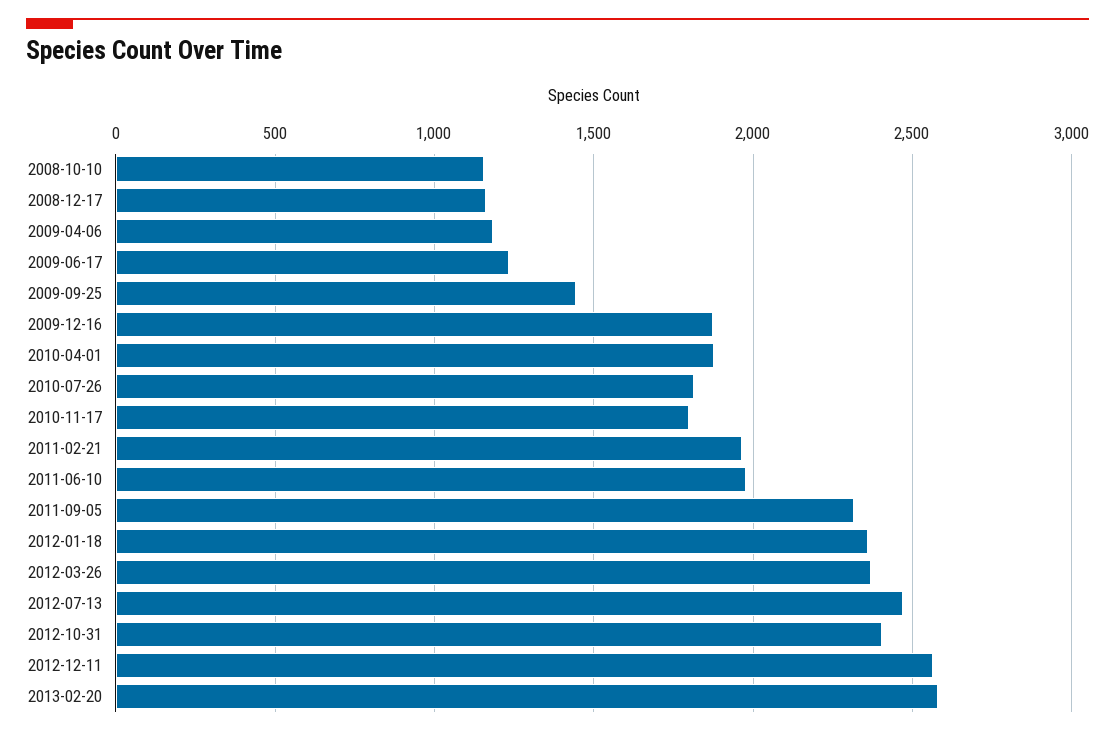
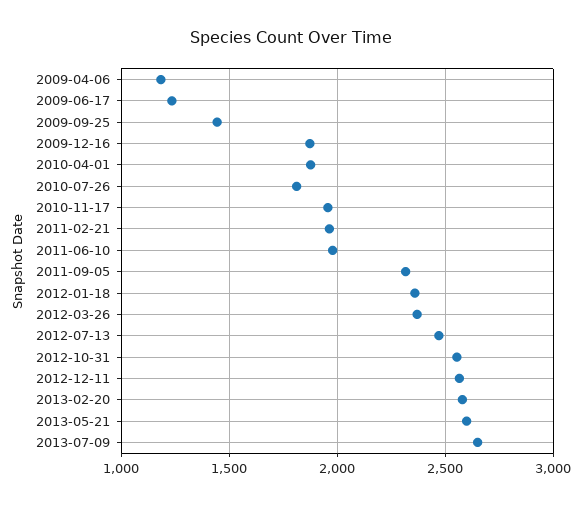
2008-10-10: 1150 -> none
2008-12-17: 1150 -> none
2010-11-17: 1800 -> 1950
2012-10-31: 2400 -> 2550
2013-05-21: none -> 2600
2013-07-09: none -> 2650

